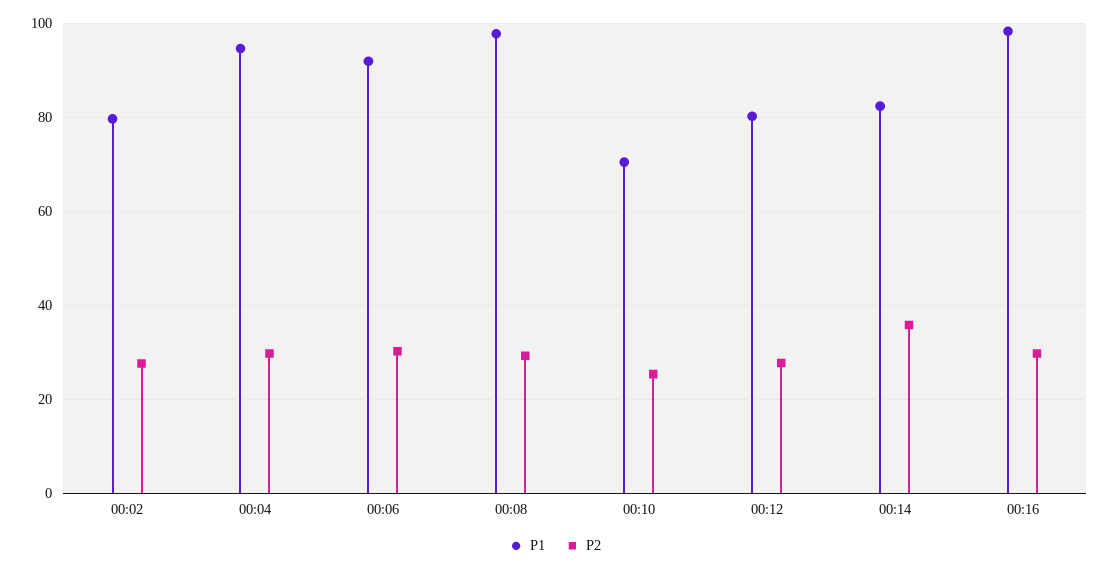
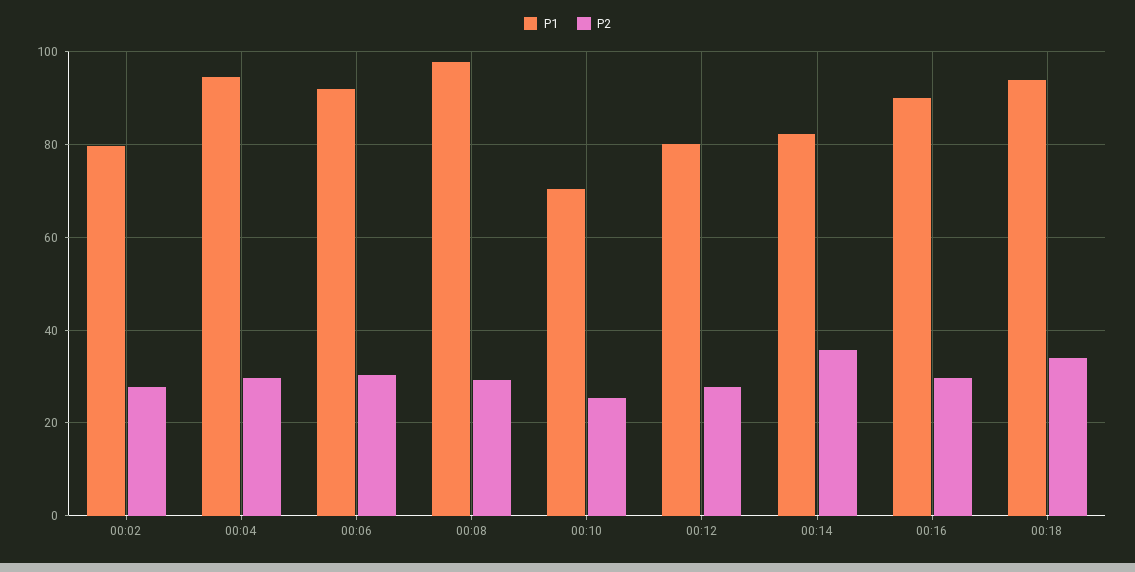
P1, 00:16: 98 -> 90
P1, 00:18: none -> 94
P2, 00:18: none -> 34

